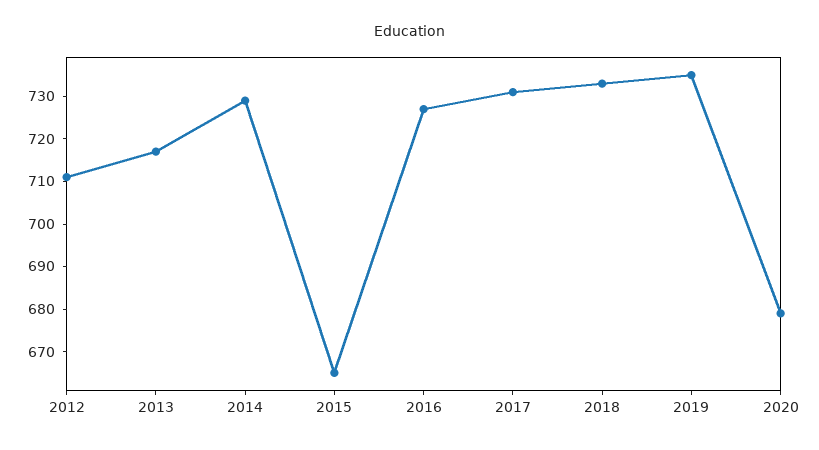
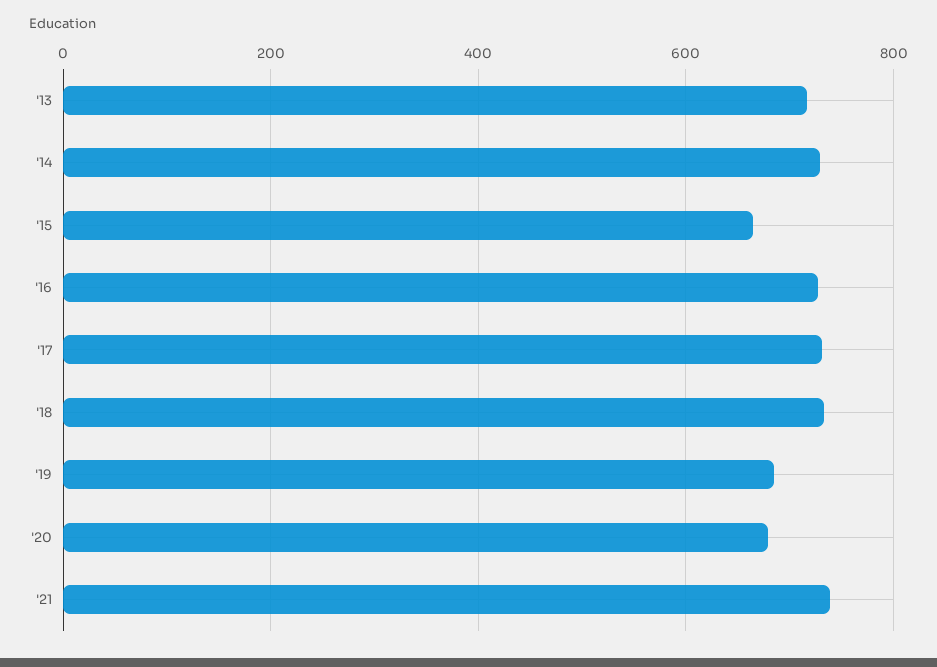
2012: 710 -> none
2019: 735 -> 680
'21: none -> 740

